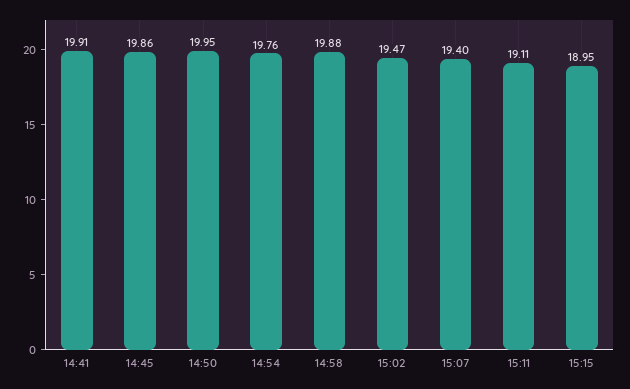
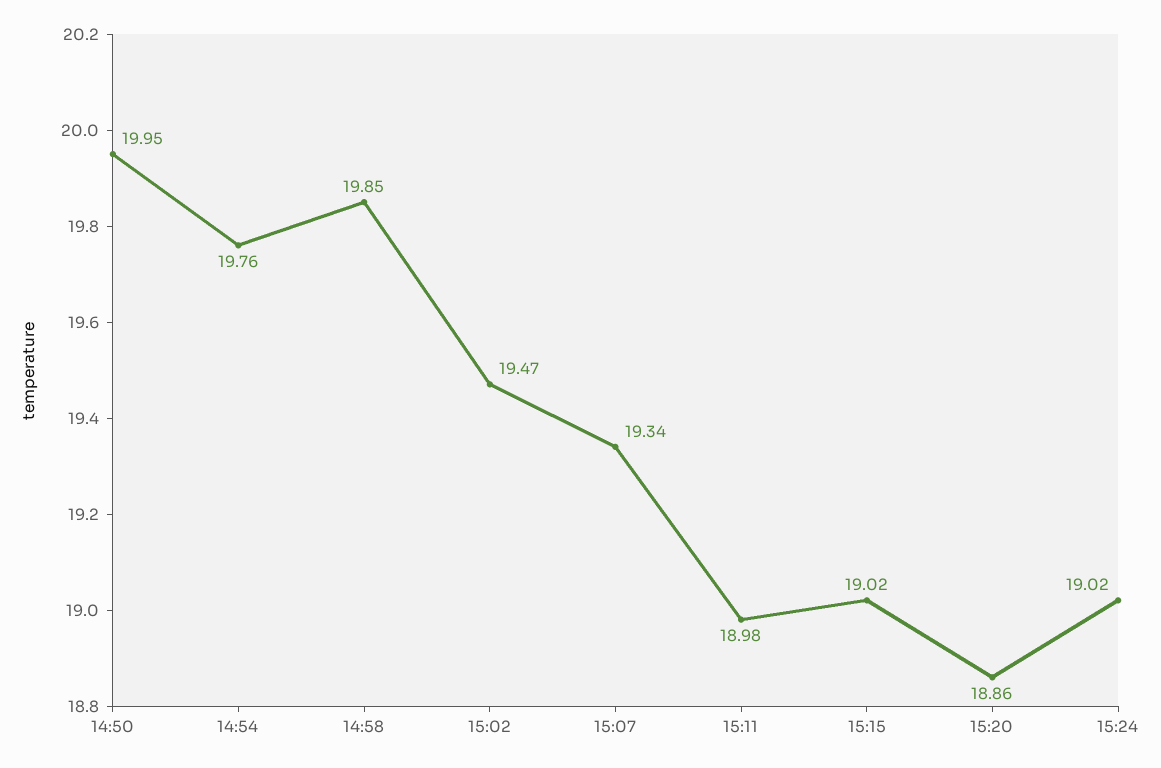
14:41: 19.91 -> none
14:45: 19.86 -> none
14:58: 19.88 -> 19.85
15:07: 19.4 -> 19.34
15:11: 19.11 -> 18.98
15:15: 18.95 -> 19.02
15:20: none -> 18.86
15:24: none -> 19.02

